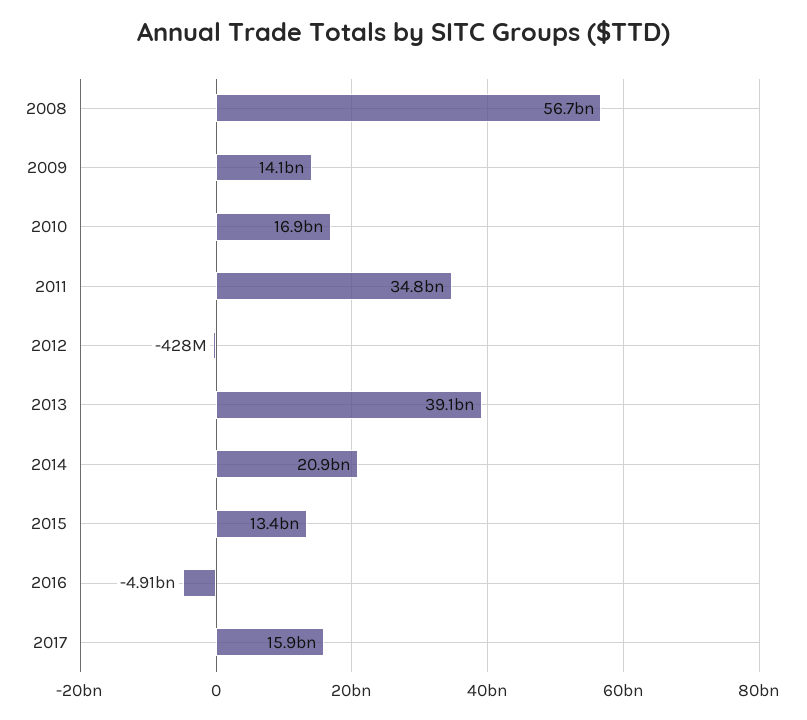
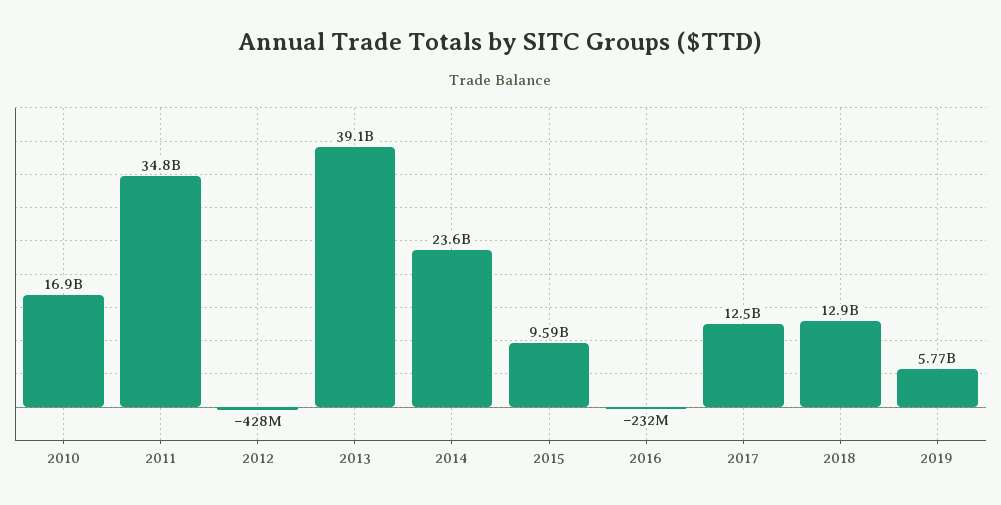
2008: 56700000000 -> none
2009: 14100000000 -> none
2014: 20900000000 -> 23600000000
2015: 13400000000 -> 9590000000
2016: -4910000000 -> -232000000
2017: 15900000000 -> 12500000000
2018: none -> 12900000000
2019: none -> 5770000000

